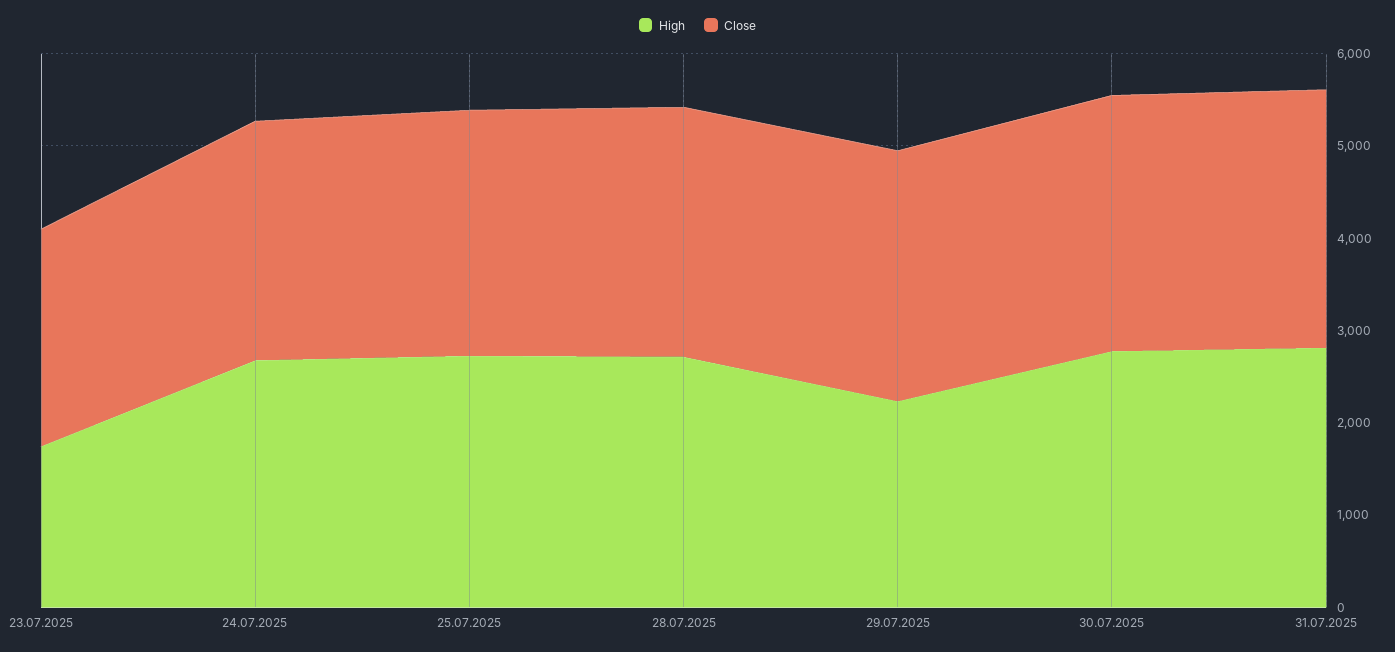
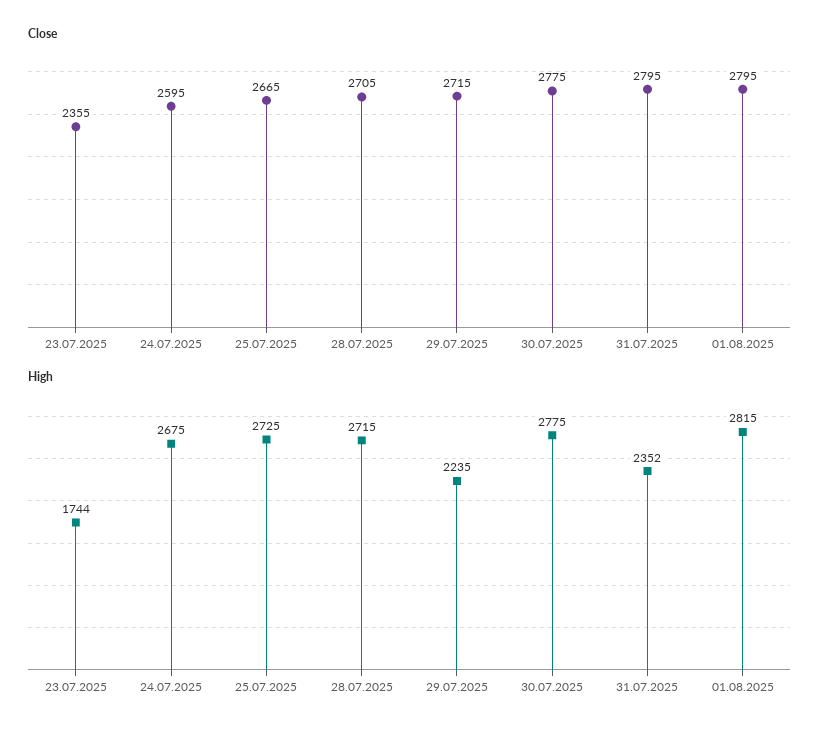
High, 31.07.2025: 2800 -> 2352
Close, 01.08.2025: none -> 2795
High, 01.08.2025: none -> 2815

